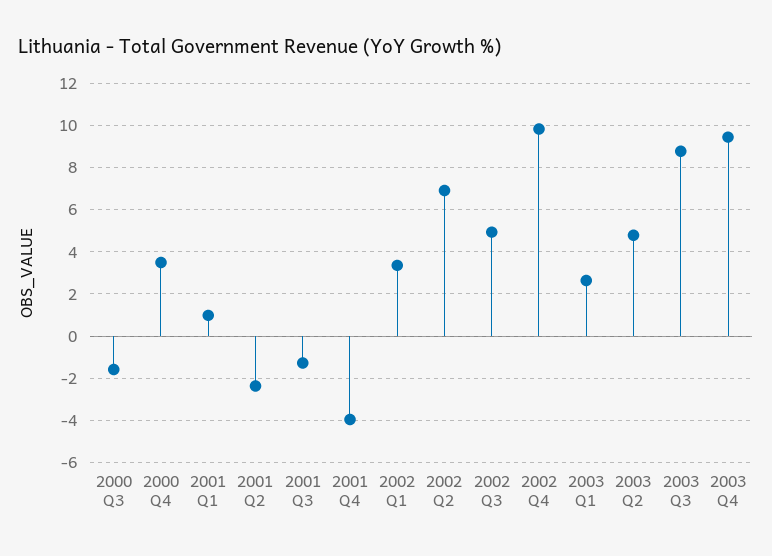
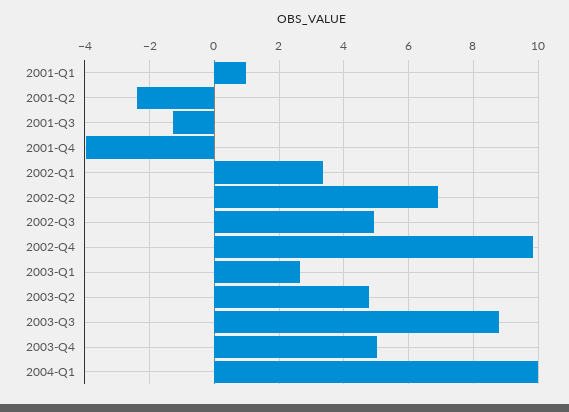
2000 Q3: -1.5 -> none
2000 Q4: 3.5 -> none
2003 Q4: 9.5 -> 5
2004-Q1: none -> 10

